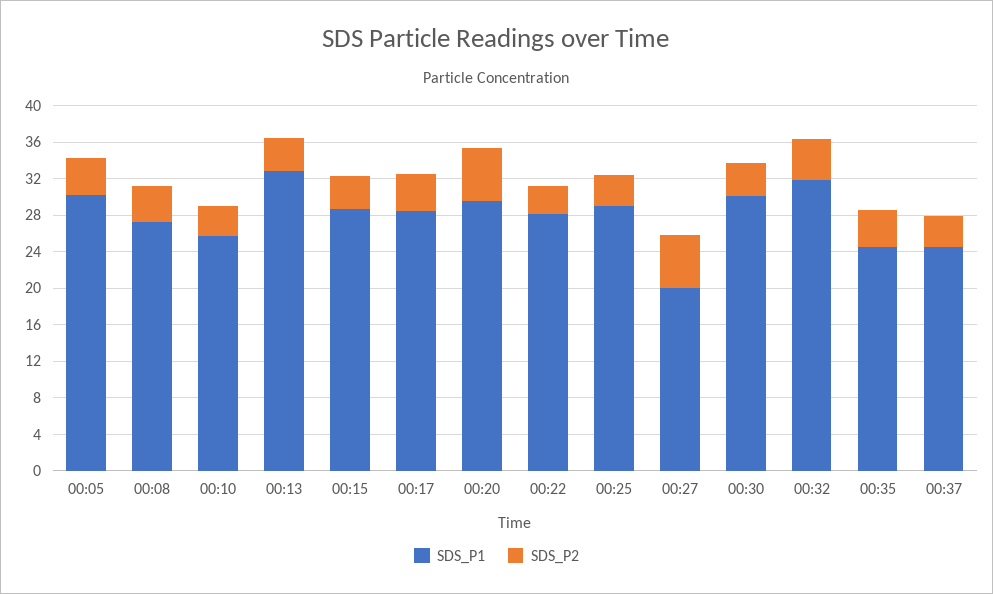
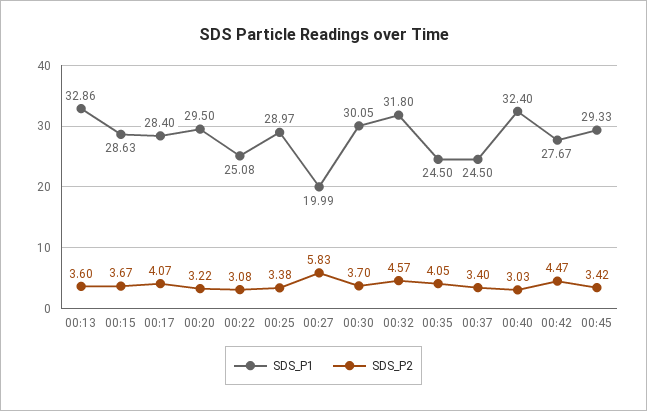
SDS_P1, 00:05: 30 -> none
SDS_P2, 00:05: 4 -> none
SDS_P1, 00:08: 27 -> none
SDS_P2, 00:08: 4 -> none
SDS_P1, 00:10: 26 -> none
SDS_P2, 00:10: 3 -> none
SDS_P2, 00:20: 6 -> 3.22
SDS_P1, 00:22: 28 -> 25.08
SDS_P1, 00:40: none -> 32.4
SDS_P2, 00:40: none -> 3.03
SDS_P1, 00:42: none -> 27.67
SDS_P2, 00:42: none -> 4.47
SDS_P1, 00:45: none -> 29.33
SDS_P2, 00:45: none -> 3.42

